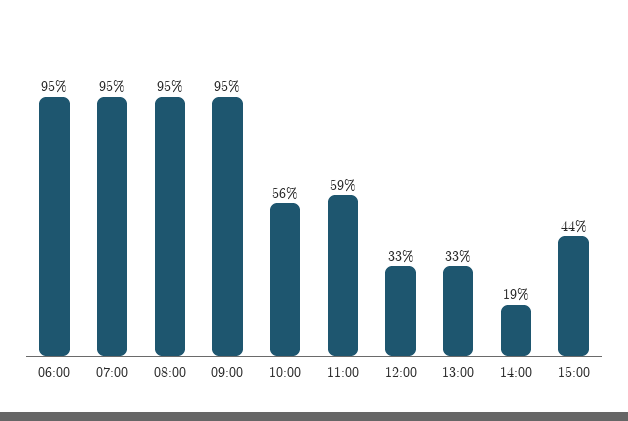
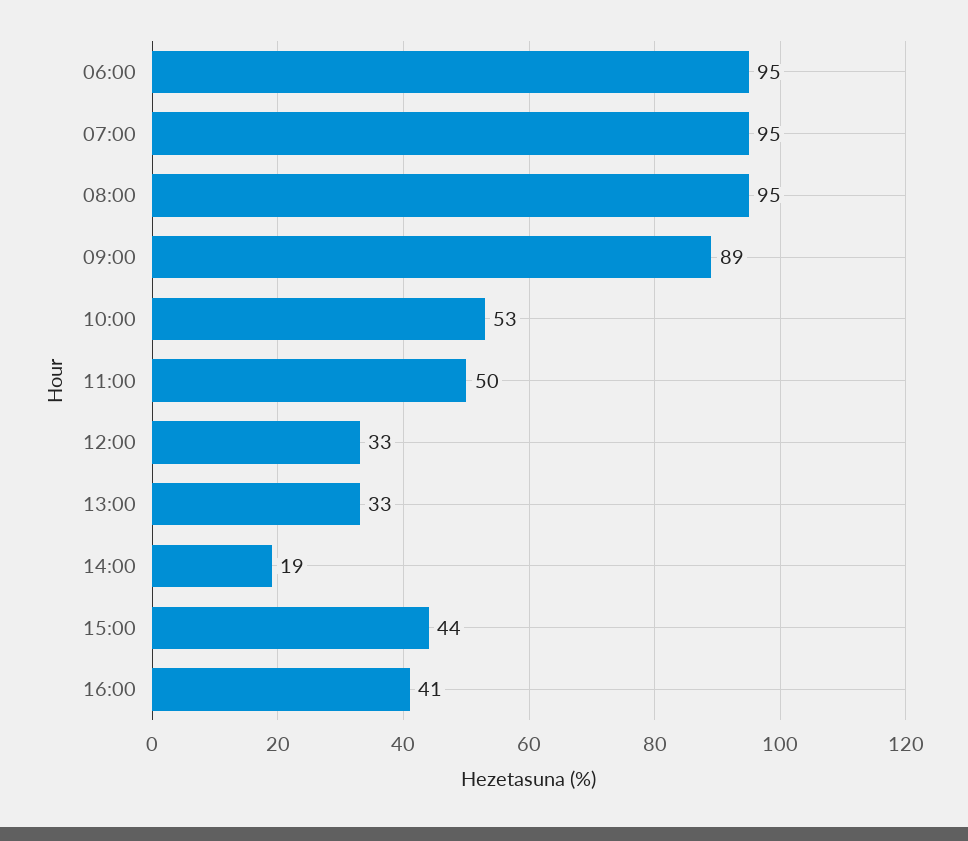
09:00: 95 -> 89
10:00: 56 -> 53
11:00: 59 -> 50
16:00: none -> 41

